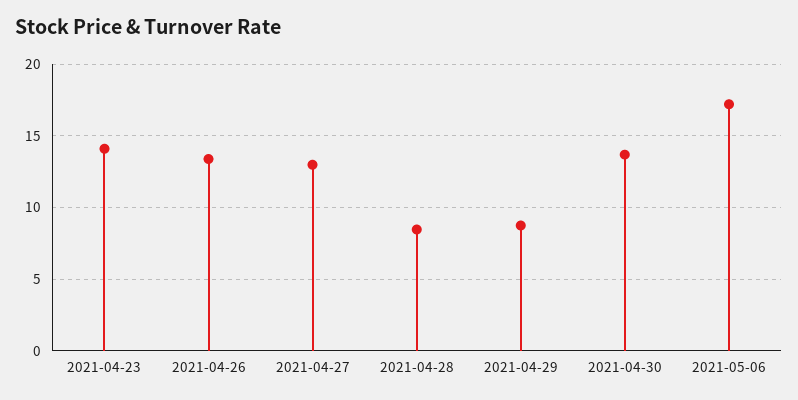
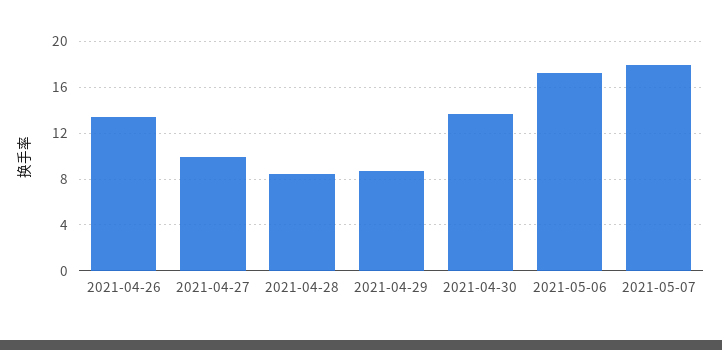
2021-04-23: 14 -> none
2021-04-27: 13 -> 10
2021-05-07: none -> 18

